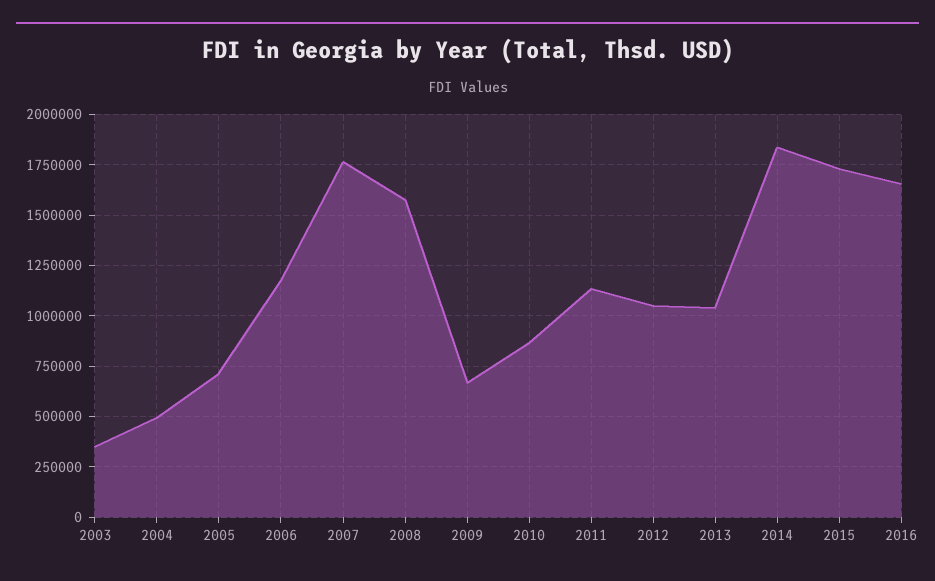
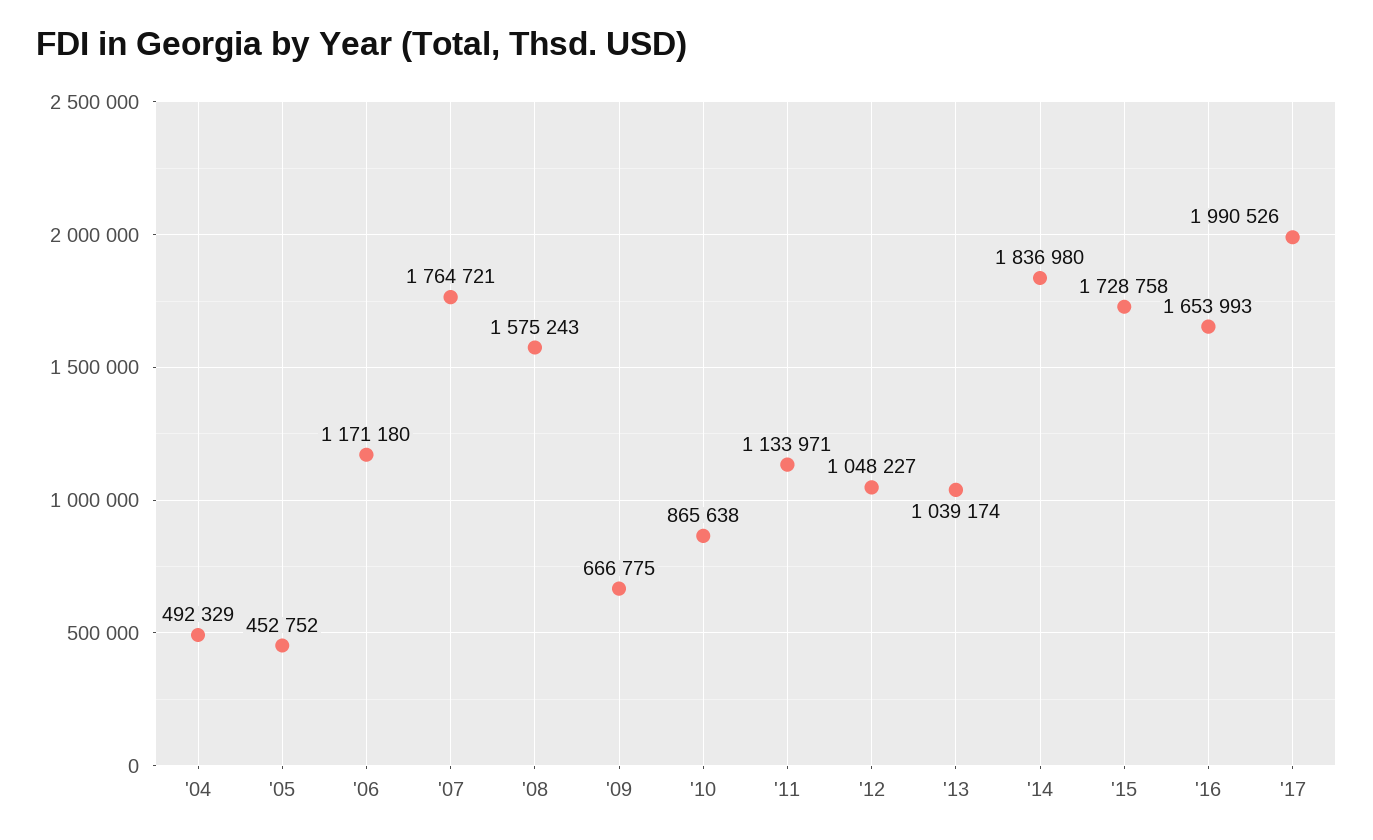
2003: 350000 -> none
2005: 700000 -> 452752
'17: none -> 1990526

